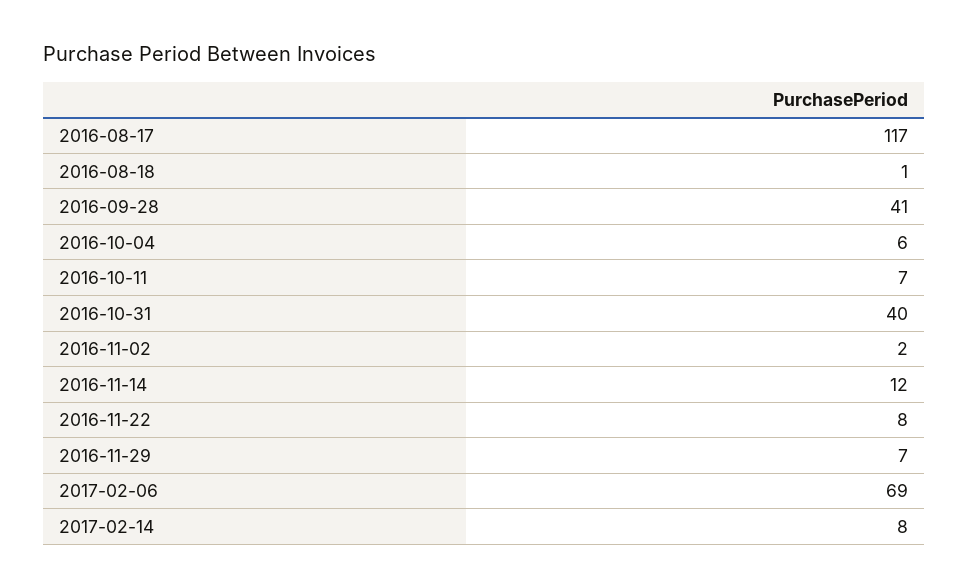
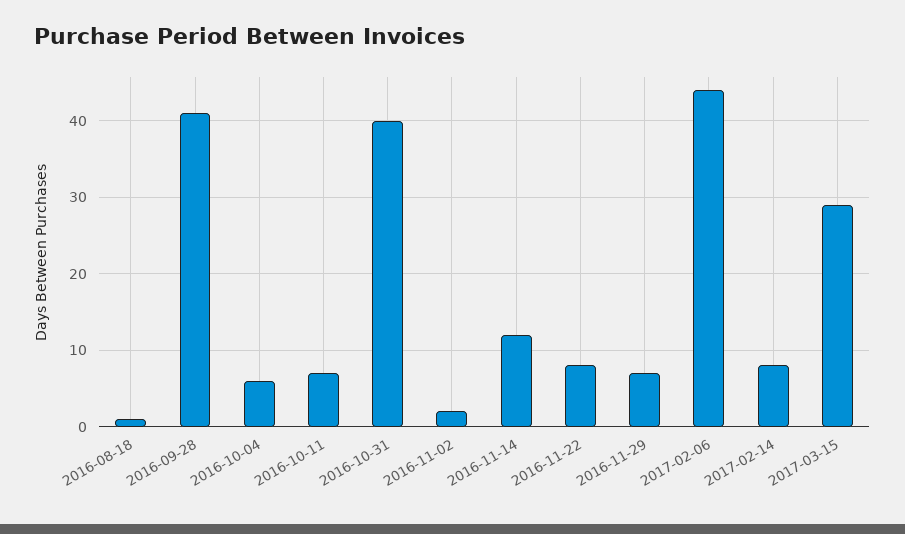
2016-08-17: 117 -> none
2017-02-06: 69 -> 44
2017-03-15: none -> 29

